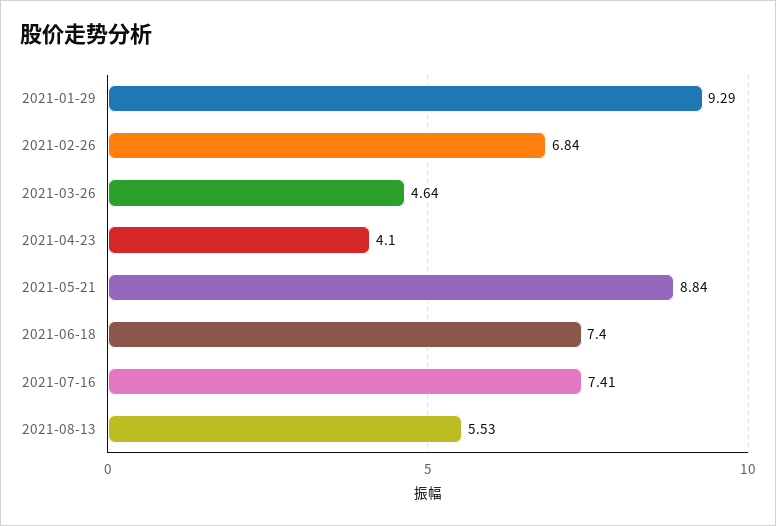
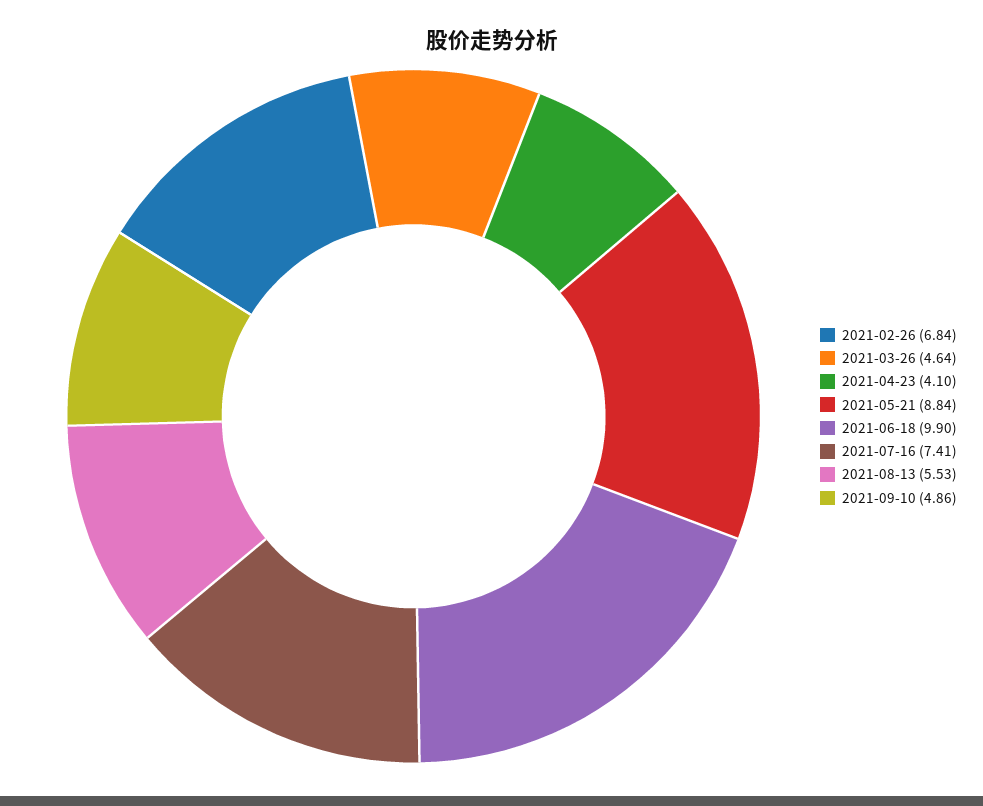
2021-01-29: 9.29 -> none
2021-06-18: 7.4 -> 9.9
2021-09-10: none -> 4.86

